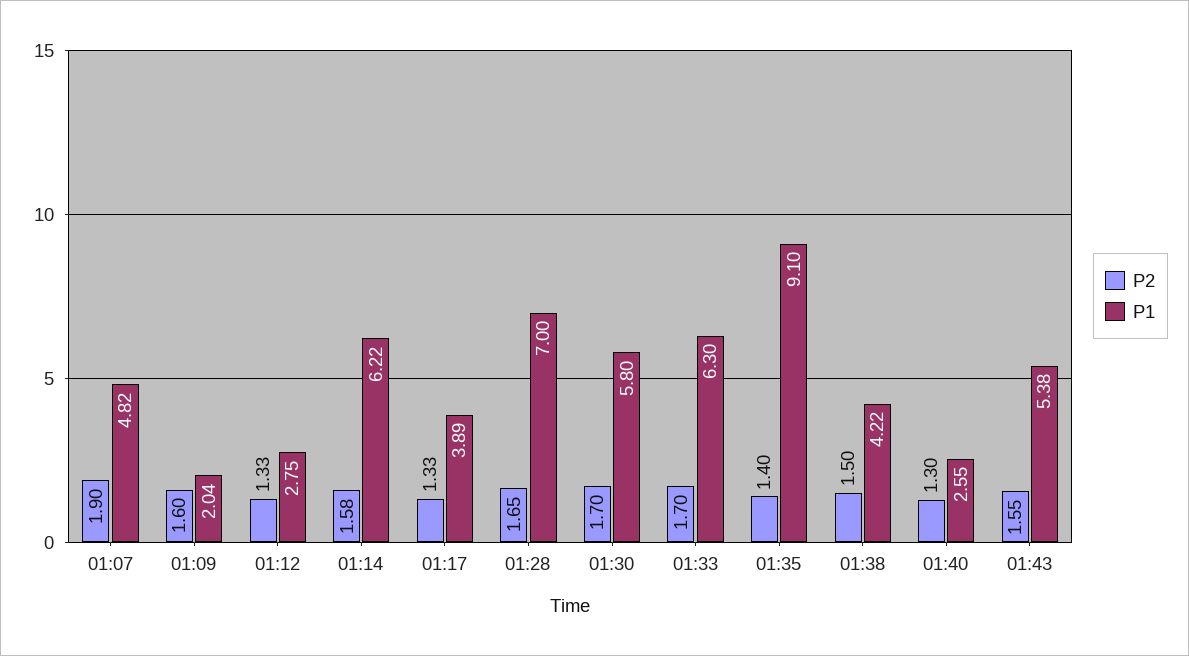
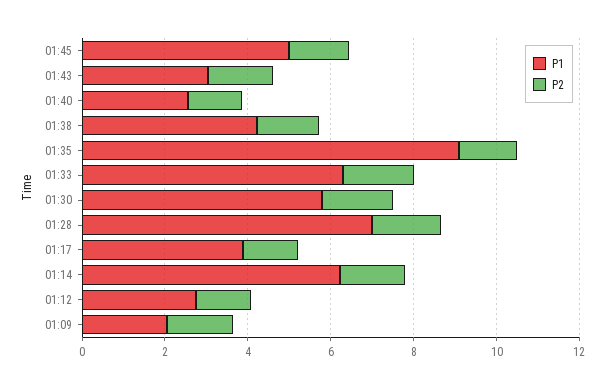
P2, 01:07: 1.9 -> none
P1, 01:07: 4.82 -> none
P1, 01:43: 5.38 -> 3
P1, 01:45: none -> 5
P2, 01:45: none -> 1.5

